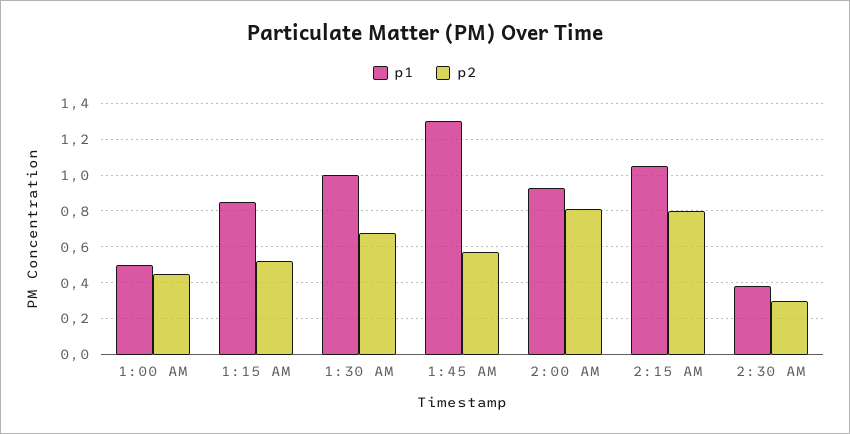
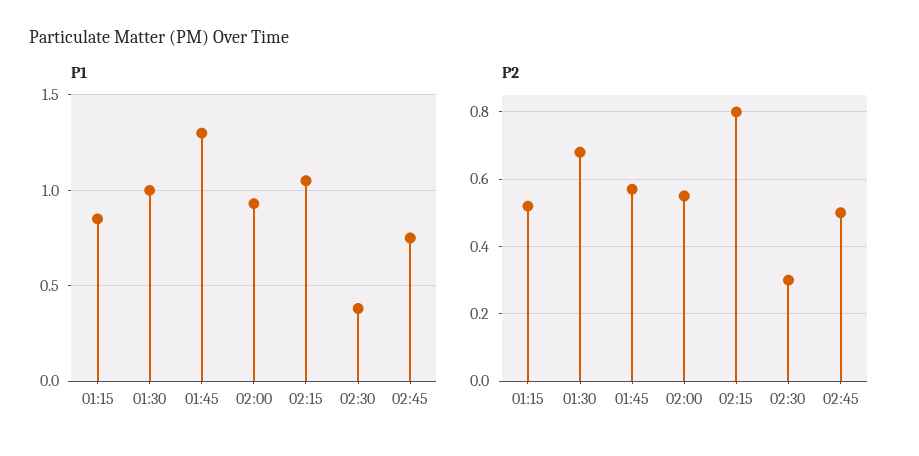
p1, 1:00 AM: 0.5 -> none
p2, 1:00 AM: 0.45 -> none
p2, 2:00 AM: 0.8 -> 0.55
p1, 02:45: none -> 0.75
p2, 02:45: none -> 0.5

